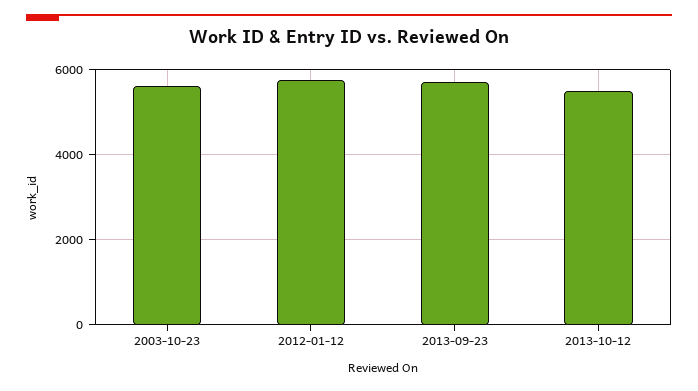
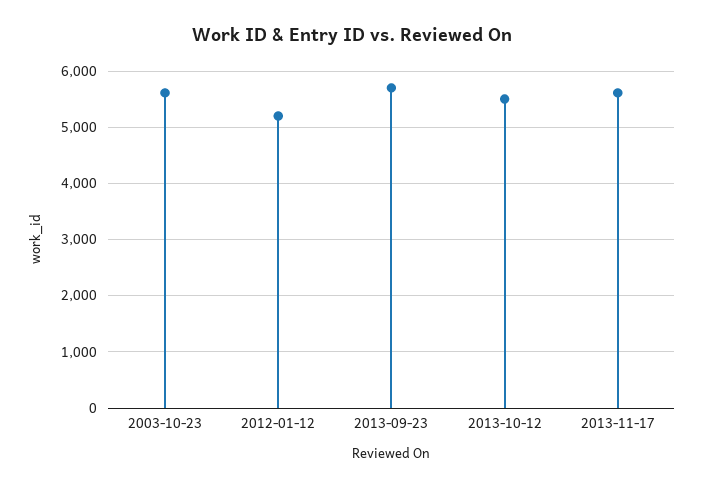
2012-01-12: 5800 -> 5200
2013-11-17: none -> 5600

